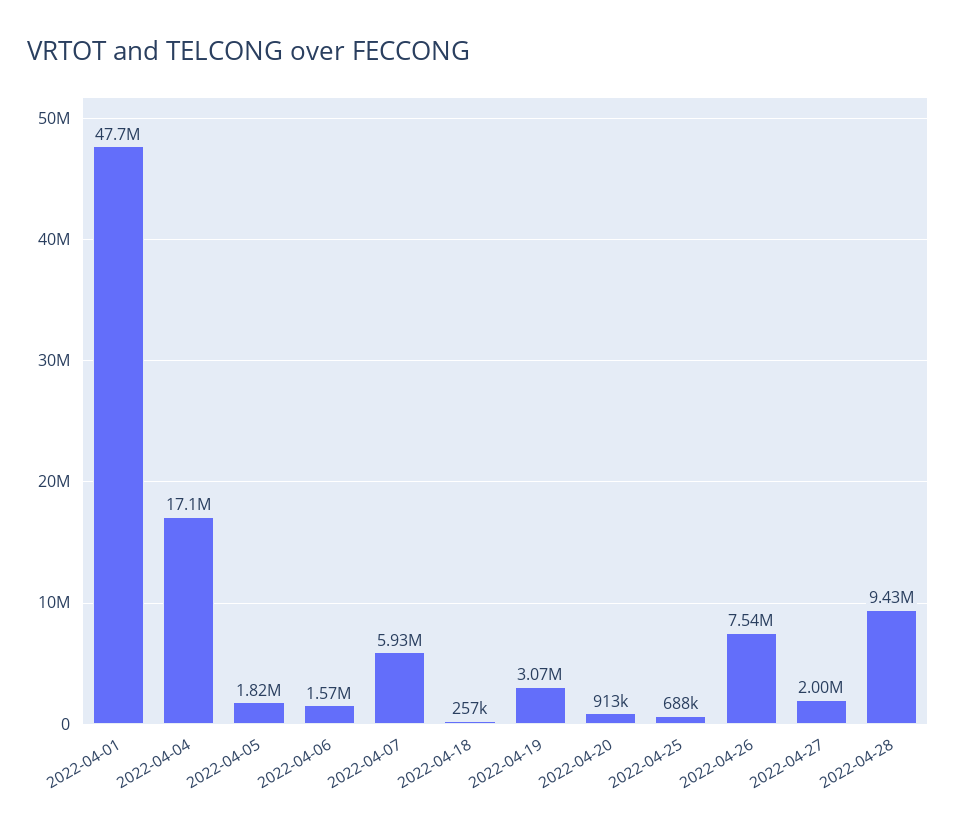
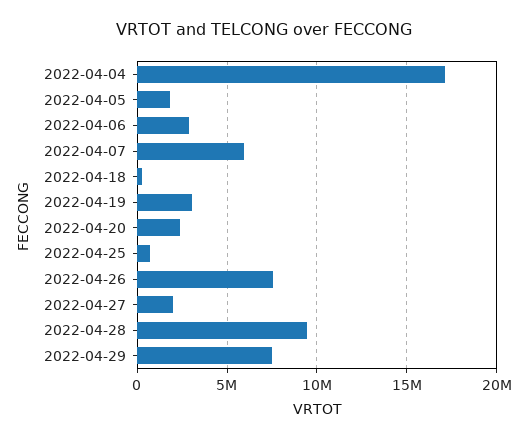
2022-04-01: 47700000 -> none
2022-04-06: 1570000 -> 3000000
2022-04-20: 913000 -> 2500000
2022-04-29: none -> 7500000

